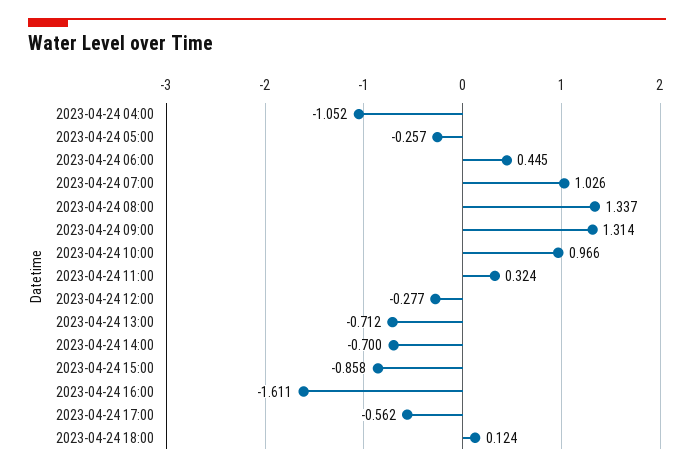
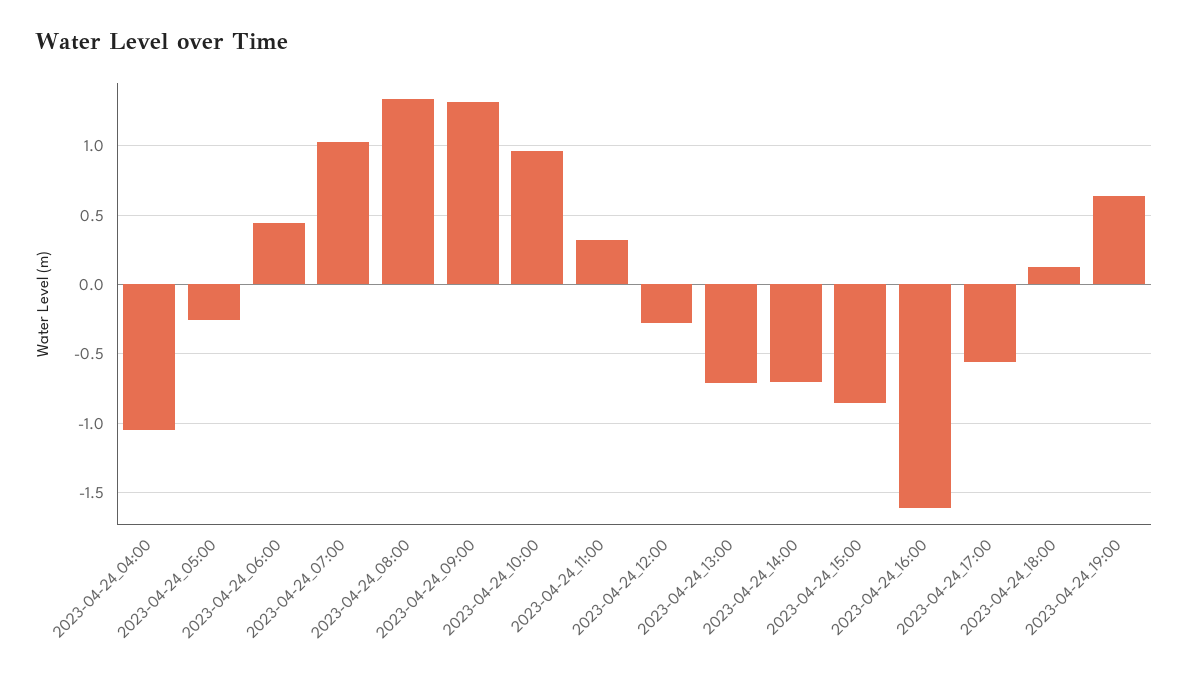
2023-04-24_19:00: none -> 0.65

